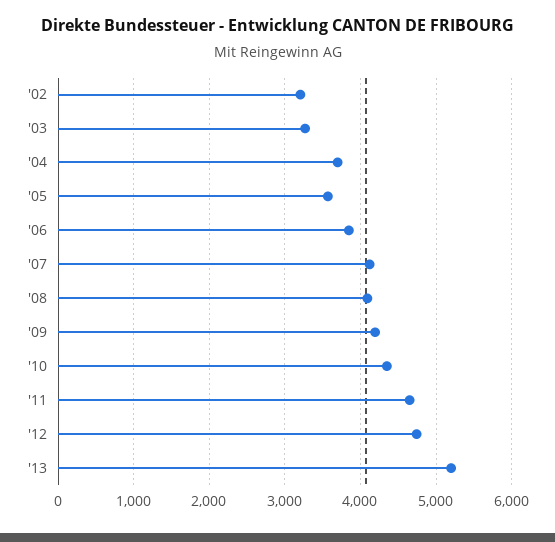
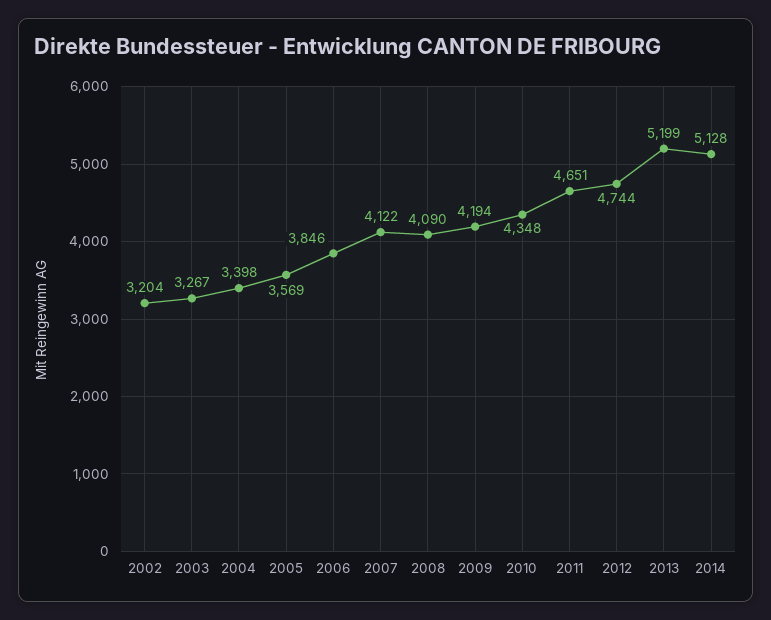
'04: 3700 -> 3398
2014: none -> 5128

